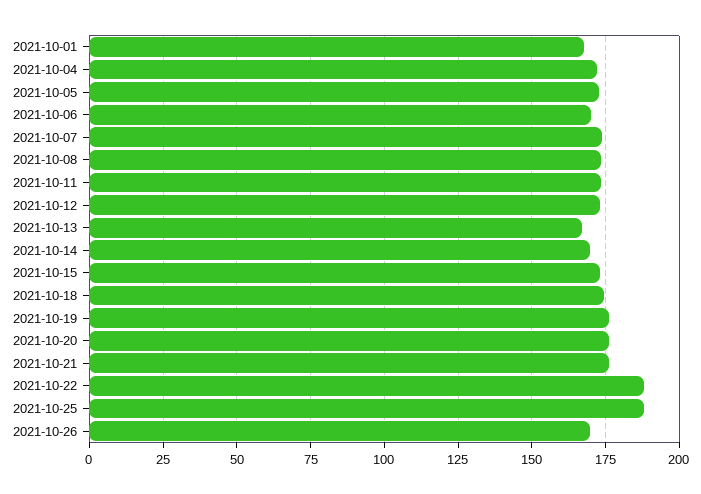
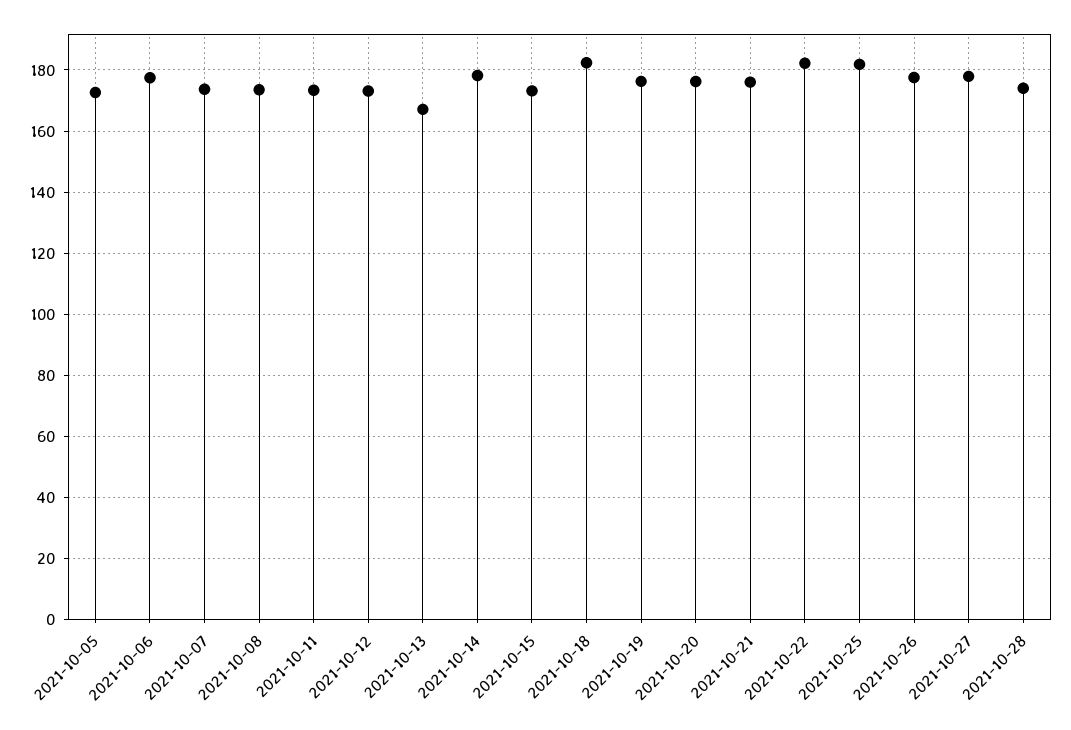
2021-10-01: 167.5 -> none
2021-10-04: 172.5 -> none
2021-10-06: 170 -> 178
2021-10-14: 170 -> 178
2021-10-18: 175 -> 182
2021-10-22: 187.5 -> 182
2021-10-25: 187.5 -> 182
2021-10-26: 170 -> 178
2021-10-27: none -> 178
2021-10-28: none -> 174

